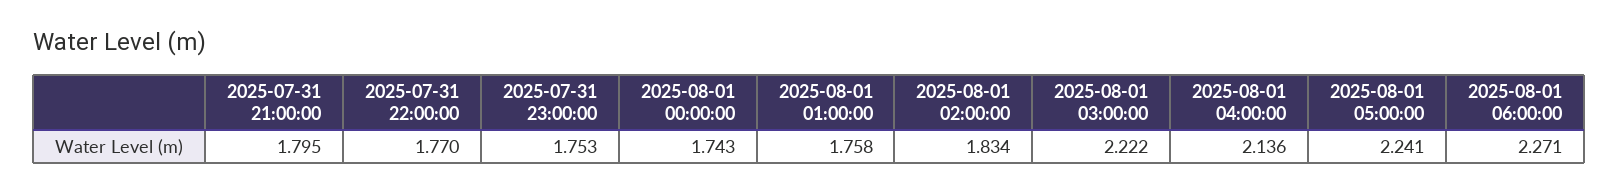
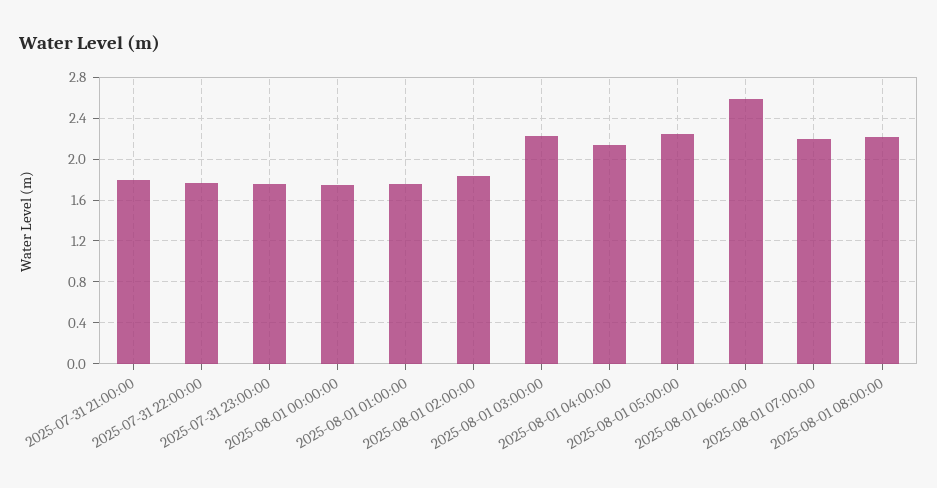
2025-08-01 06:00:00: 2.271 -> 2.6
2025-08-01 07:00:00: none -> 2.2
2025-08-01 08:00:00: none -> 2.2

